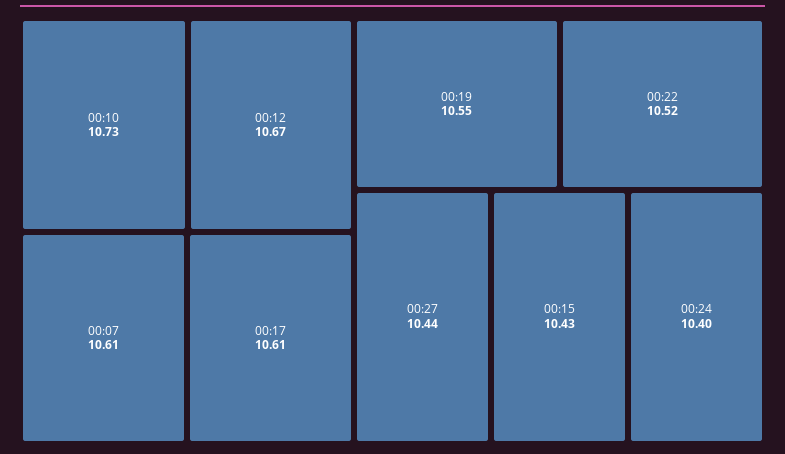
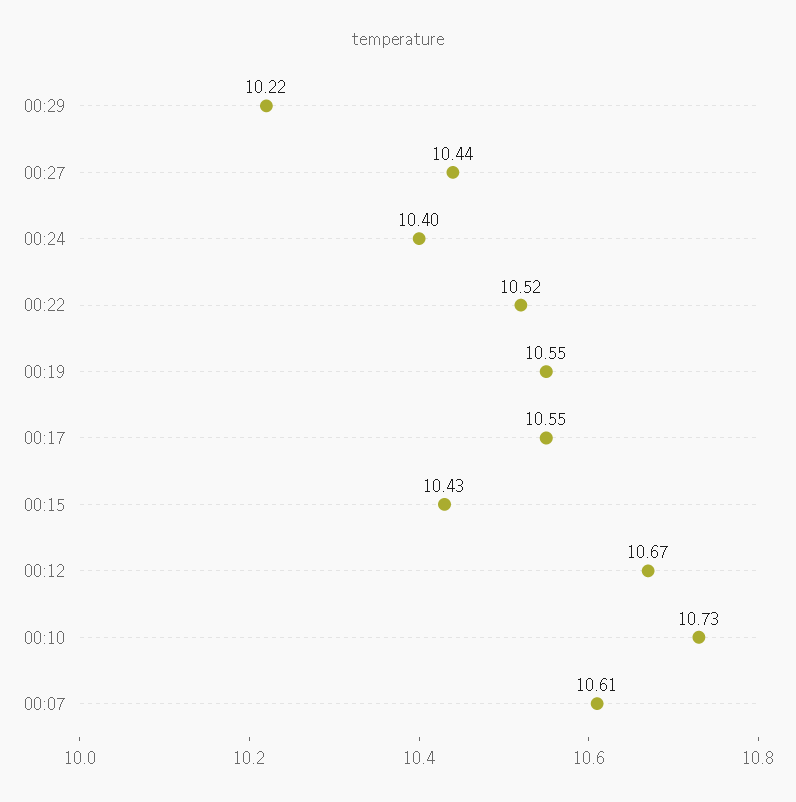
00:17: 10.61 -> 10.55
00:29: none -> 10.22

